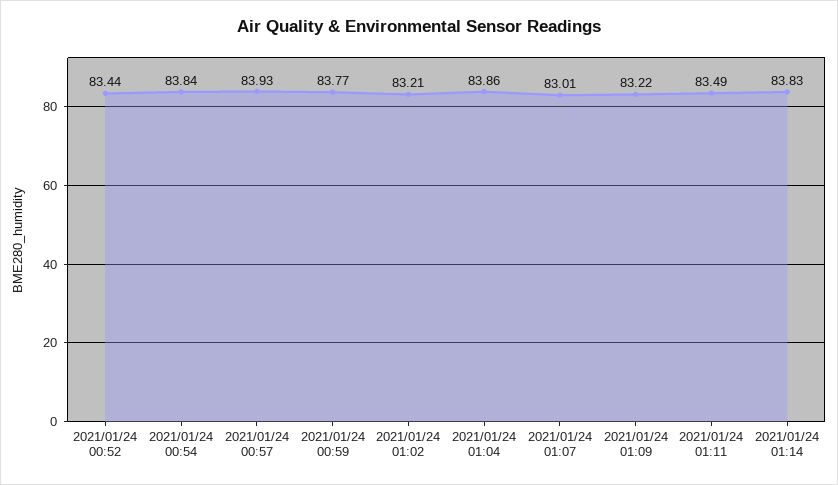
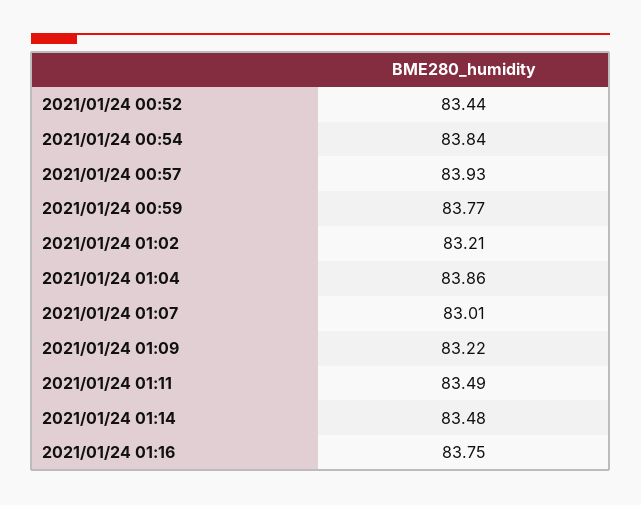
2021/01/24 01:14: 83.83 -> 83.48
2021/01/24 01:16: none -> 83.75

